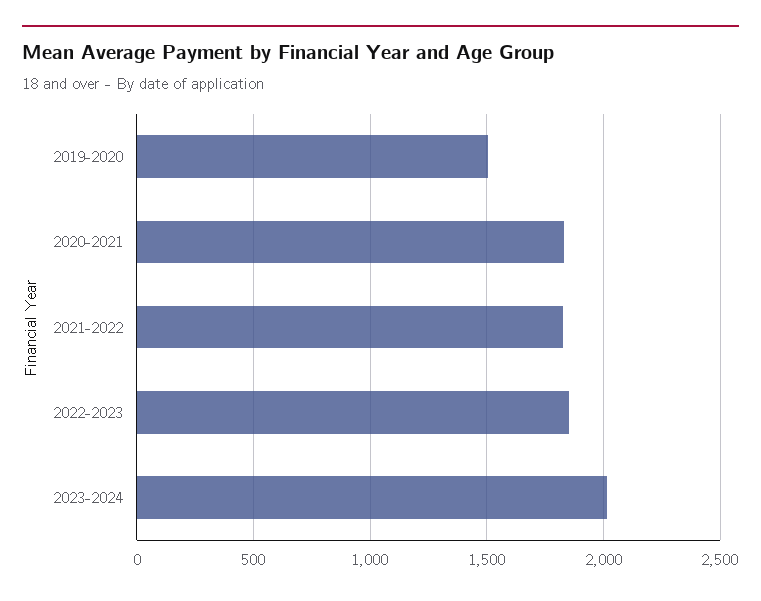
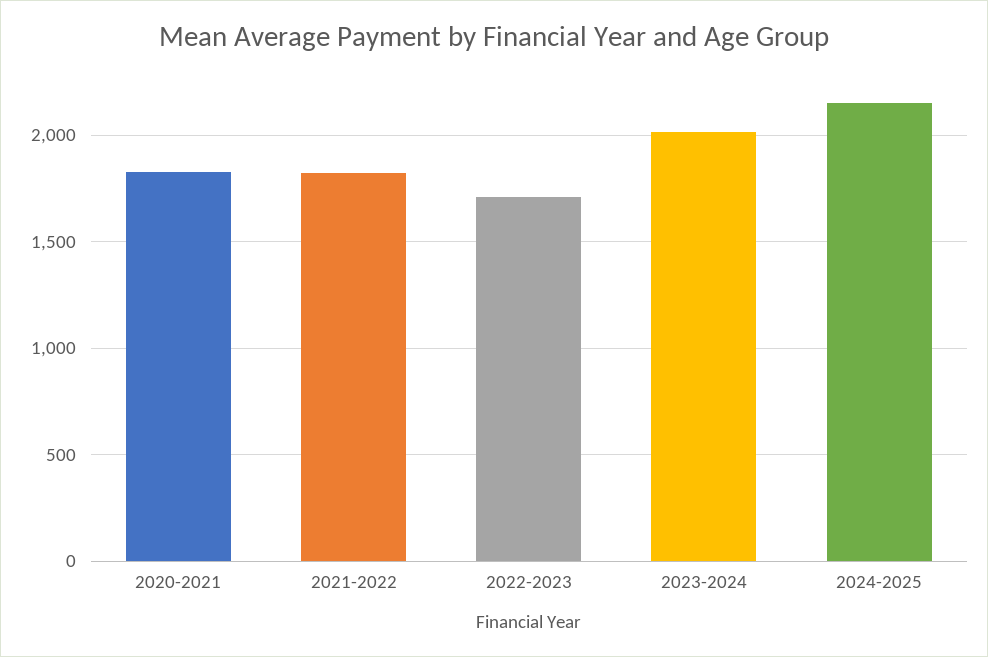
2019-2020: 1500 -> none
2022-2023: 1850 -> 1700
2024-2025: none -> 2150

